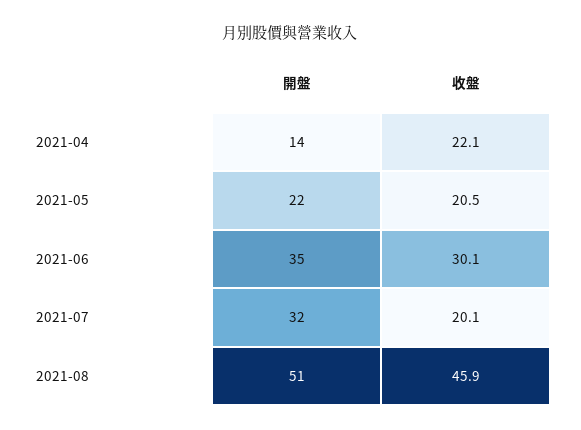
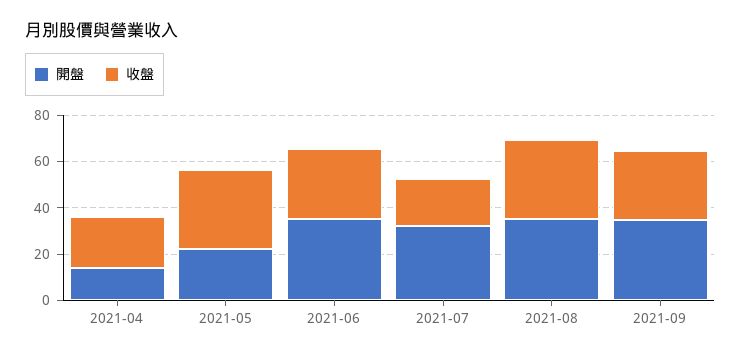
收盤, 2021-05: 20.5 -> 35
開盤, 2021-08: 51 -> 35
收盤, 2021-08: 45.9 -> 35
開盤, 2021-09: none -> 35
收盤, 2021-09: none -> 30

